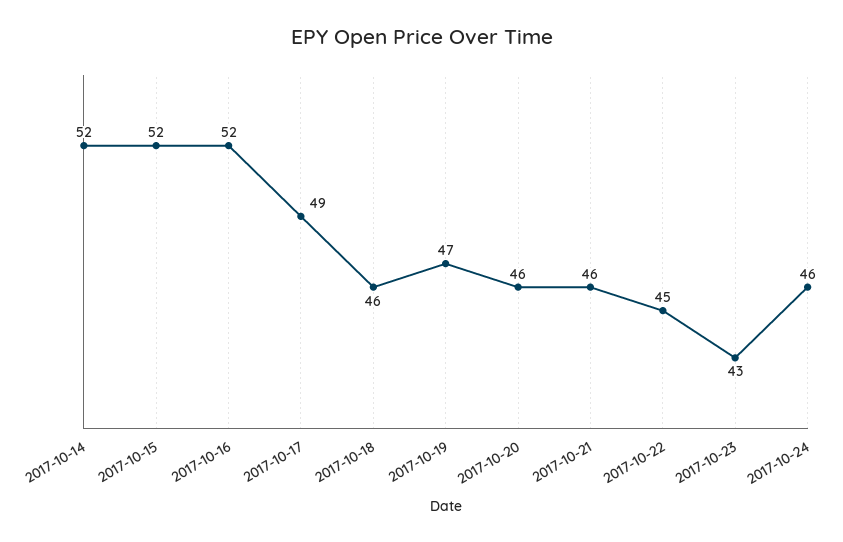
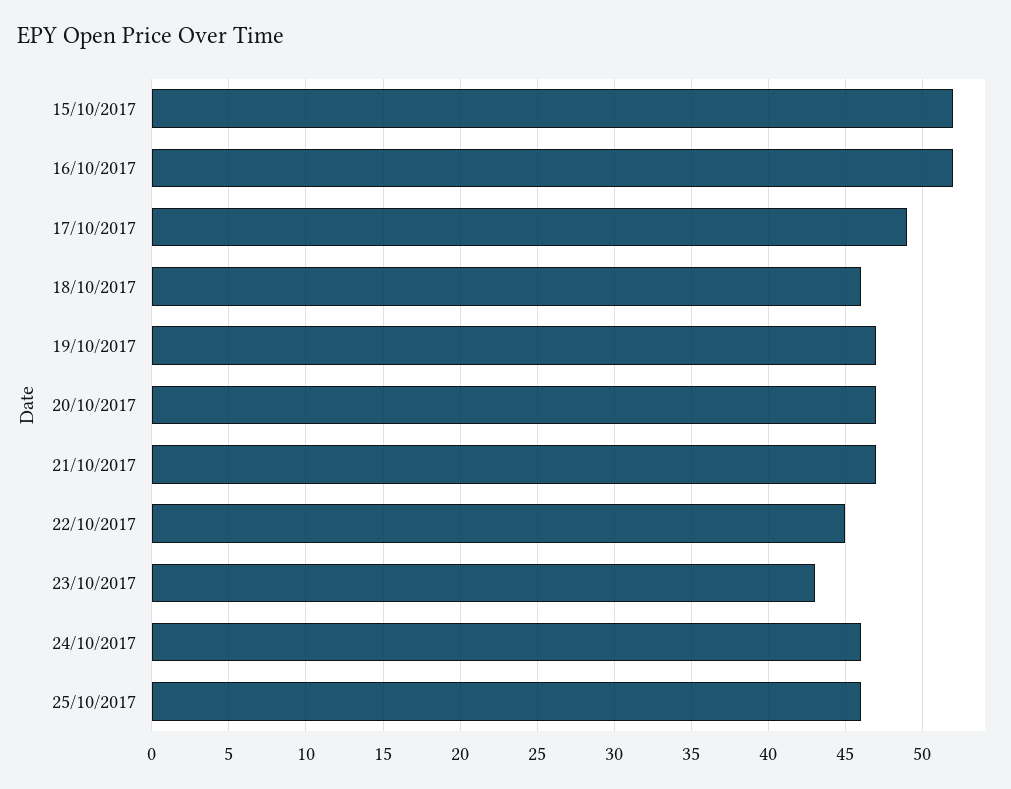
2017-10-14: 52 -> none
2017-10-20: 46 -> 47
2017-10-21: 46 -> 47
25/10/2017: none -> 46

